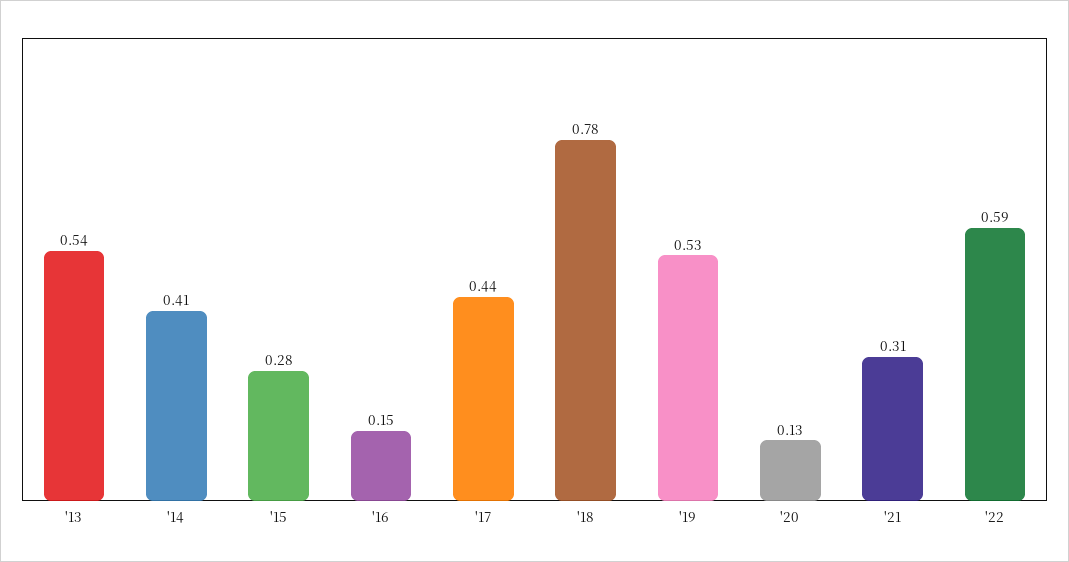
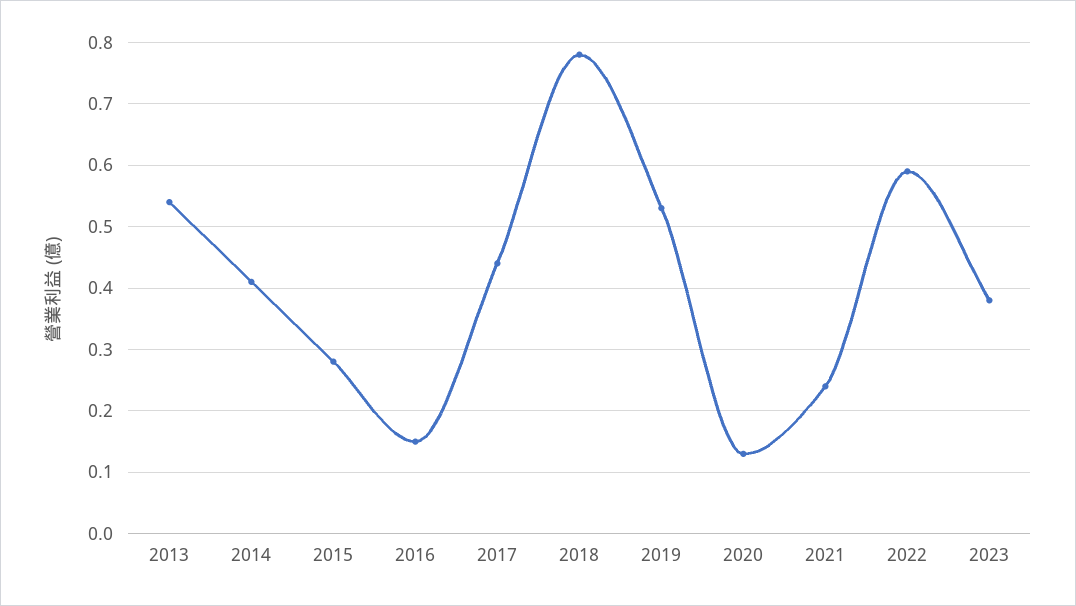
'21: 0.31 -> 0.24
2023: none -> 0.38

